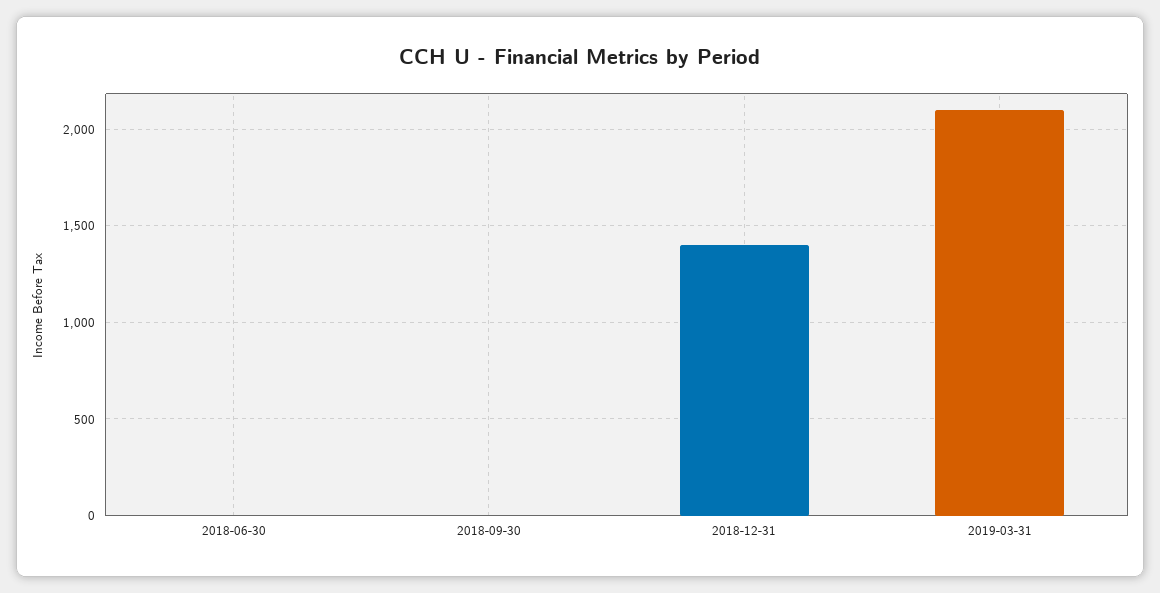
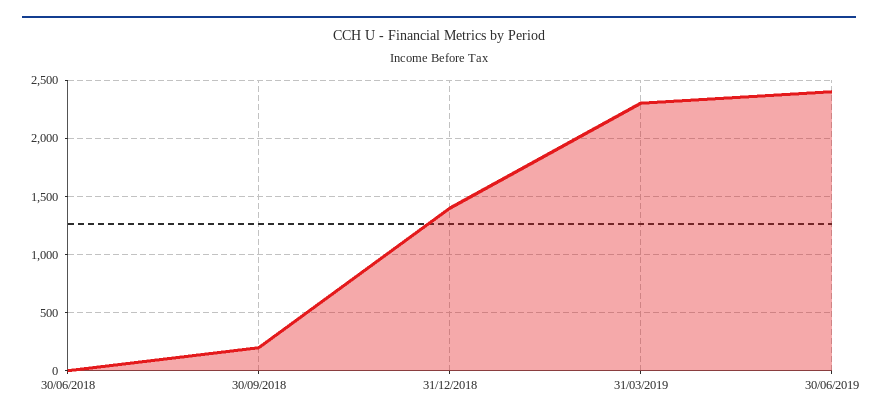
2018-09-30: 0 -> 200
2019-03-31: 2100 -> 2300
30/06/2019: none -> 2400

